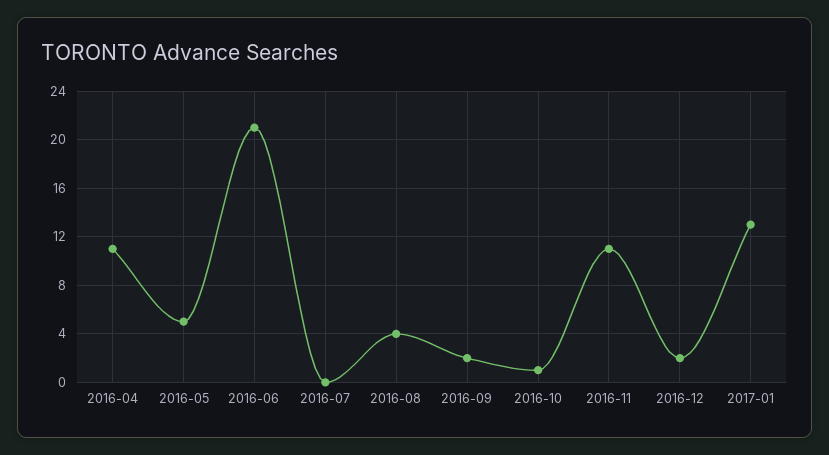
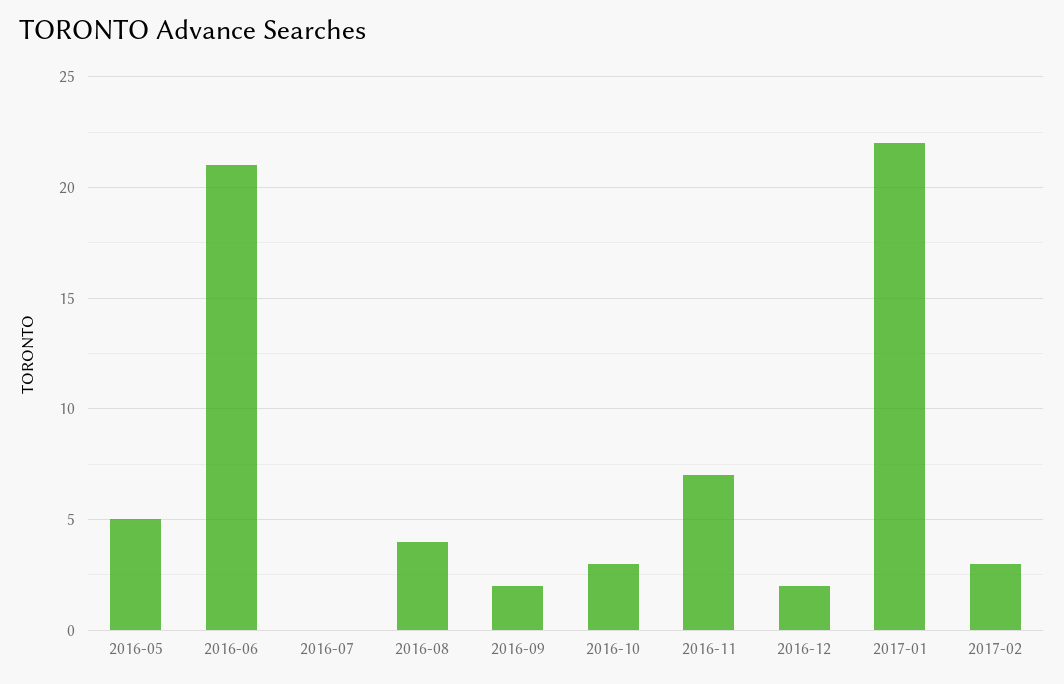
2016-04: 11 -> none
2016-10: 1 -> 3
2016-11: 11 -> 7
2017-01: 13 -> 22
2017-02: none -> 3

